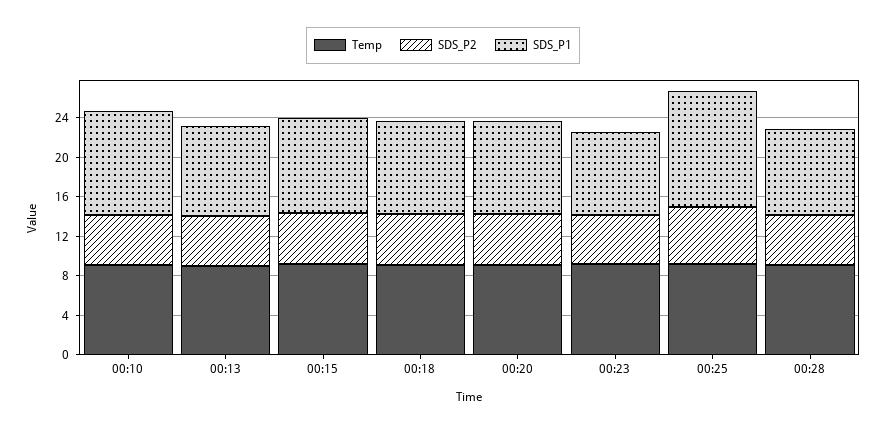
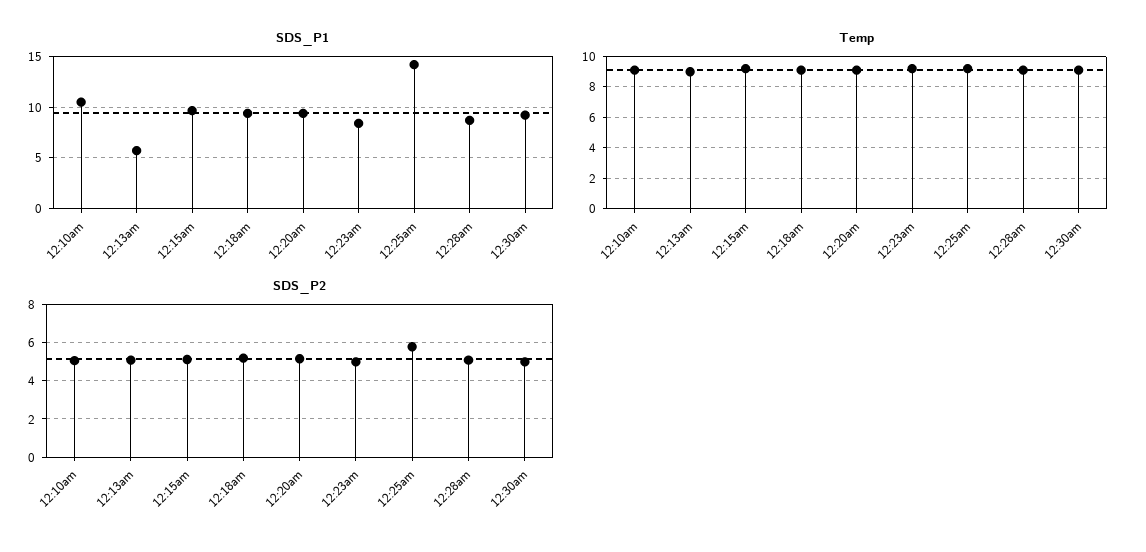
SDS_P1, 00:13: 9 -> 6
SDS_P1, 00:25: 12 -> 14
SDS_P1, 12:30am: none -> 9
Temp, 12:30am: none -> 9
SDS_P2, 12:30am: none -> 5

